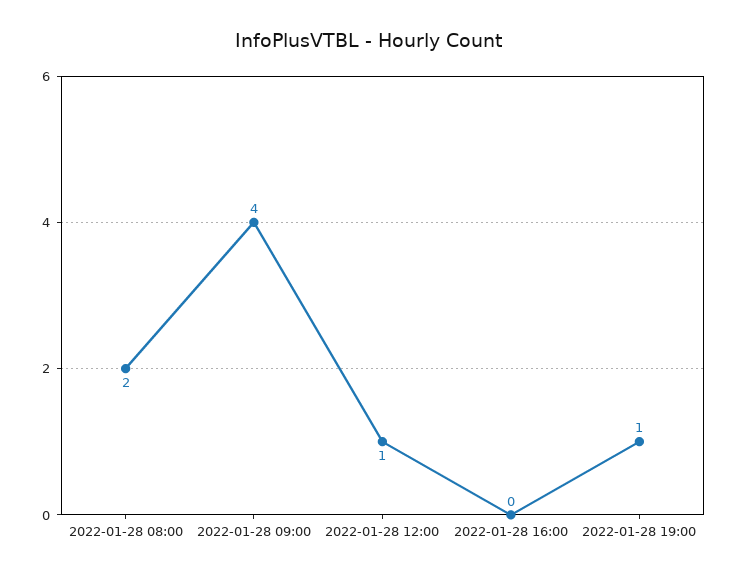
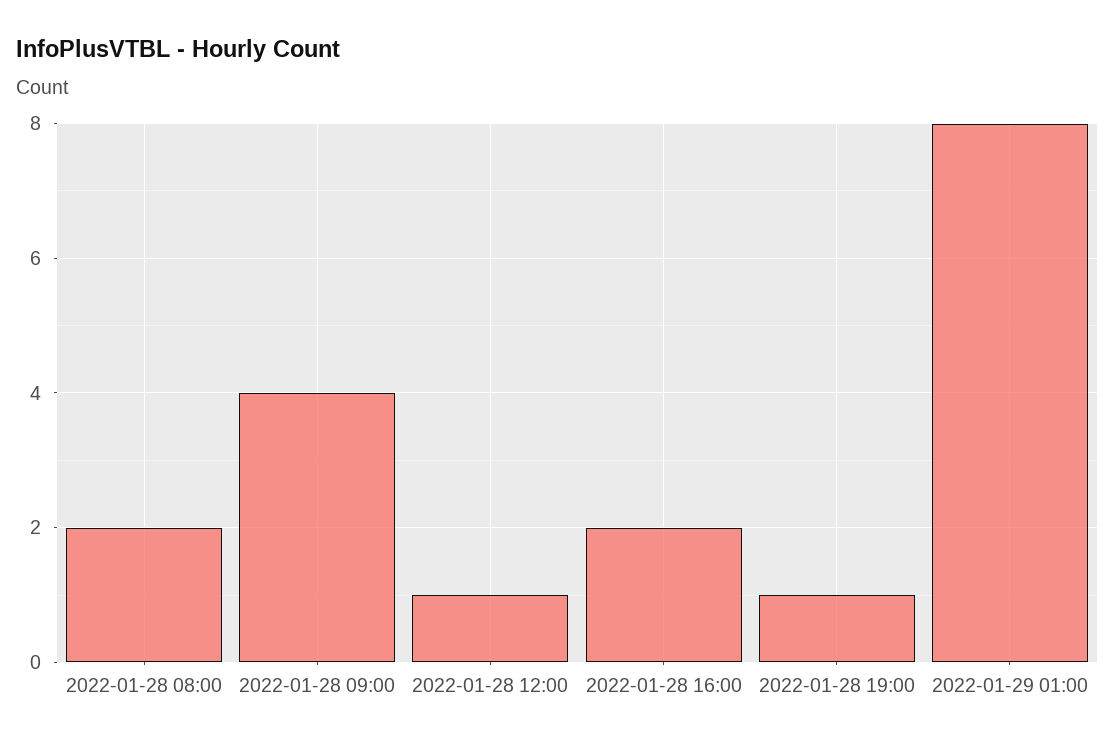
2022-01-28 16:00: 0 -> 2
2022-01-29 01:00: none -> 8

